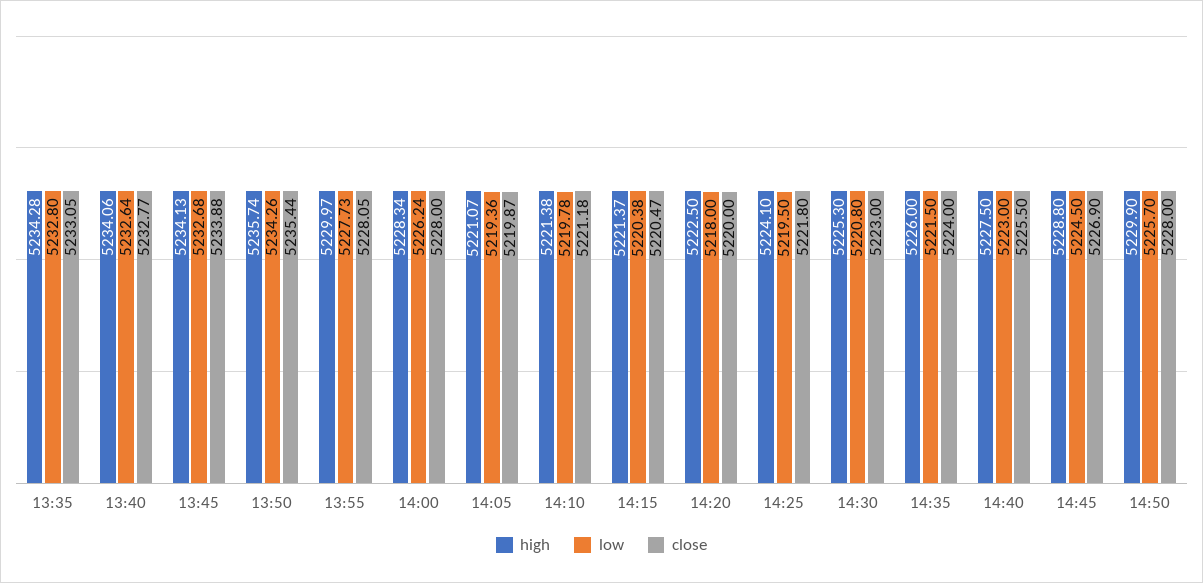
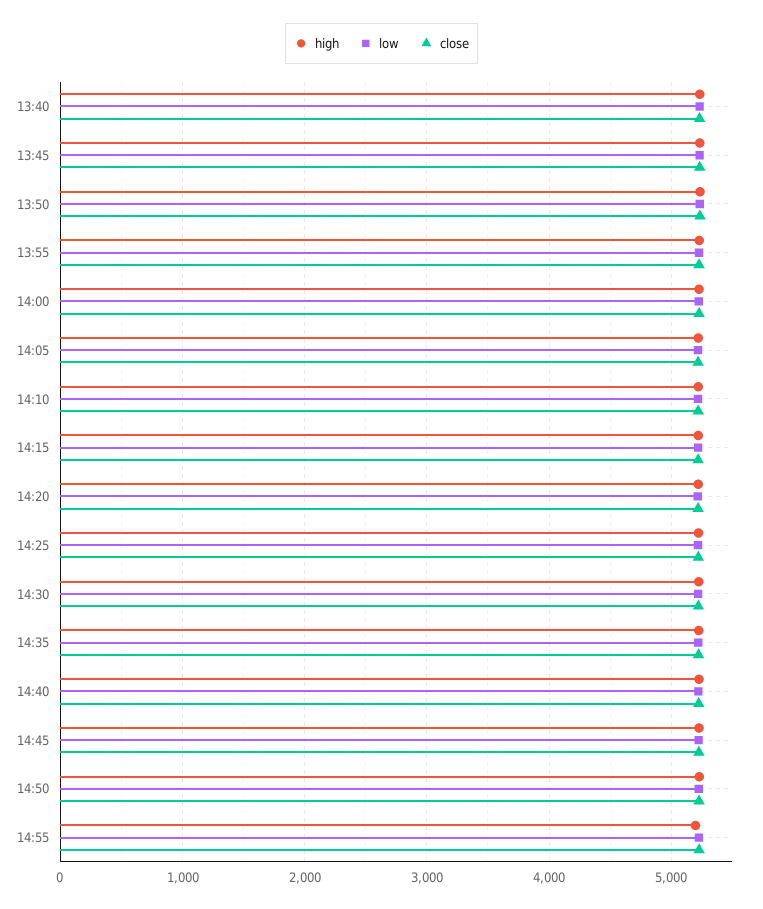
high, 13:35: 5234.28 -> none
low, 13:35: 5232.8 -> none
close, 13:35: 5233.05 -> none
high, 14:55: none -> 5200
low, 14:55: none -> 5200
close, 14:55: none -> 5200

